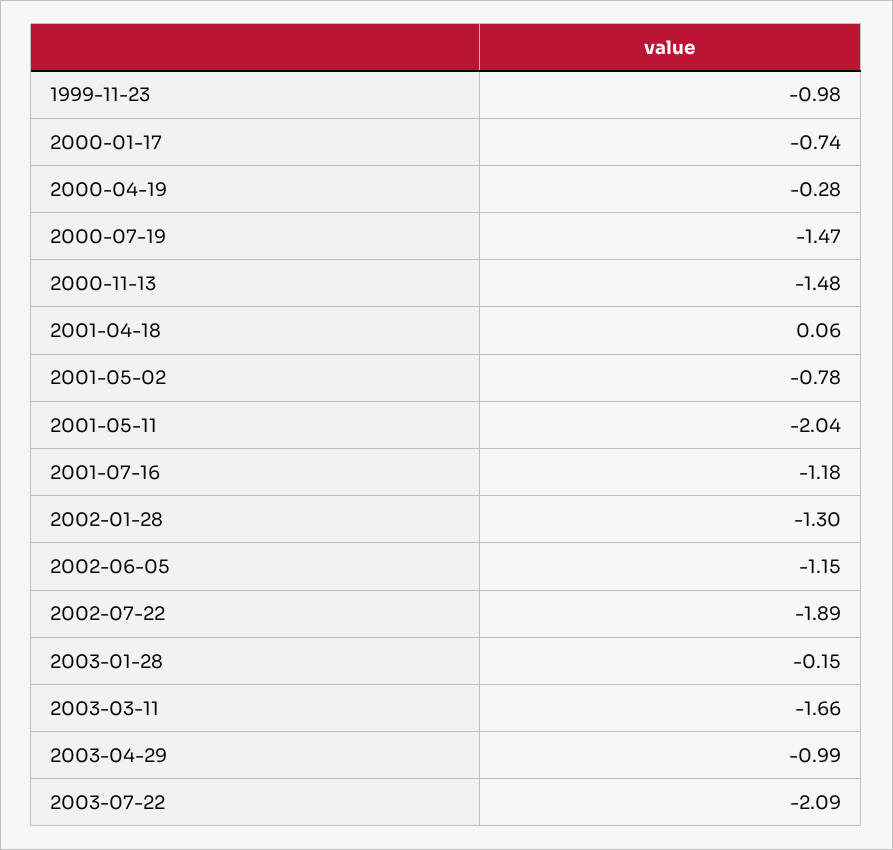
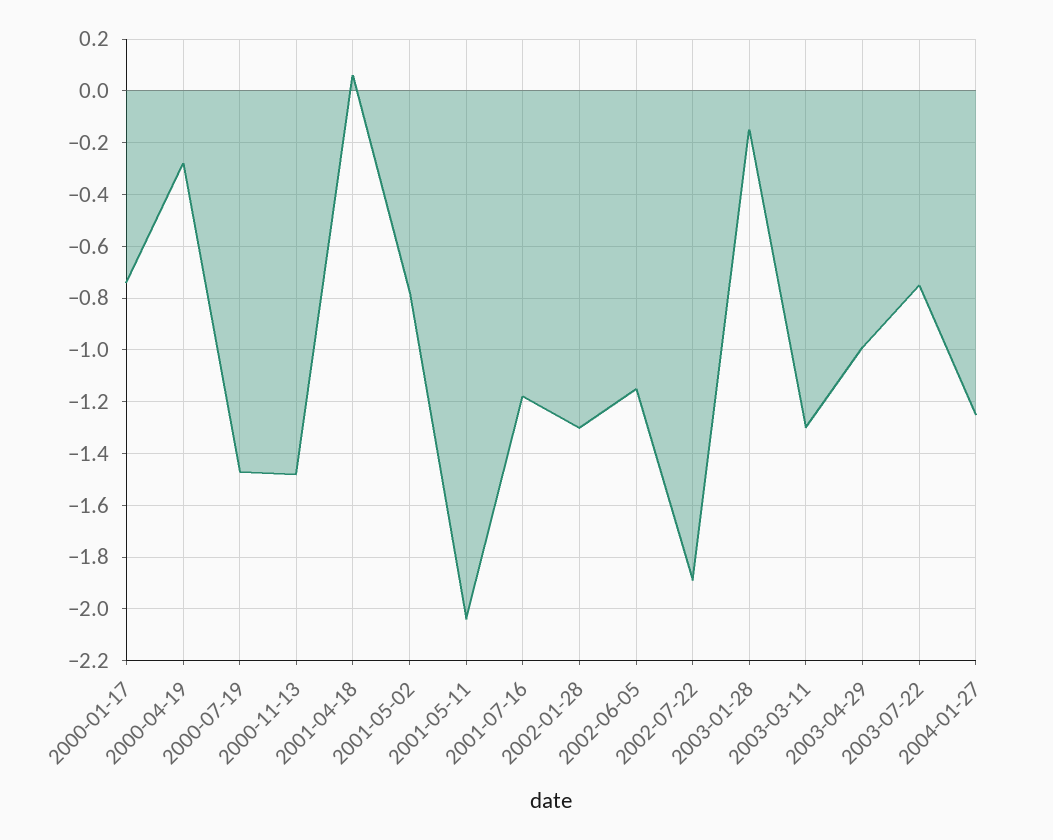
1999-11-23: -0.98 -> none
2003-03-11: -1.66 -> -1.3
2003-07-22: -2.09 -> -0.75
2004-01-27: none -> -1.25

